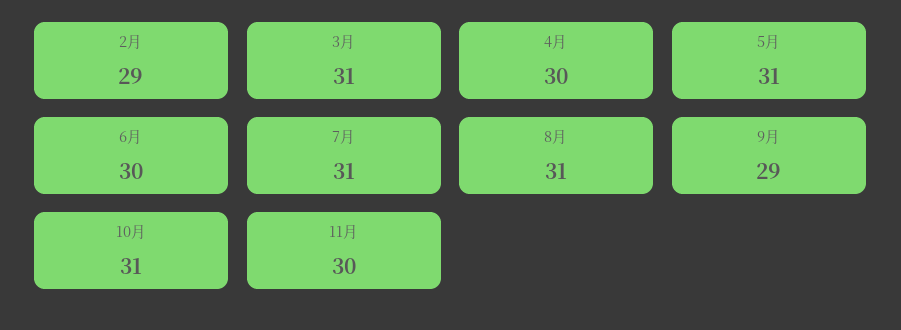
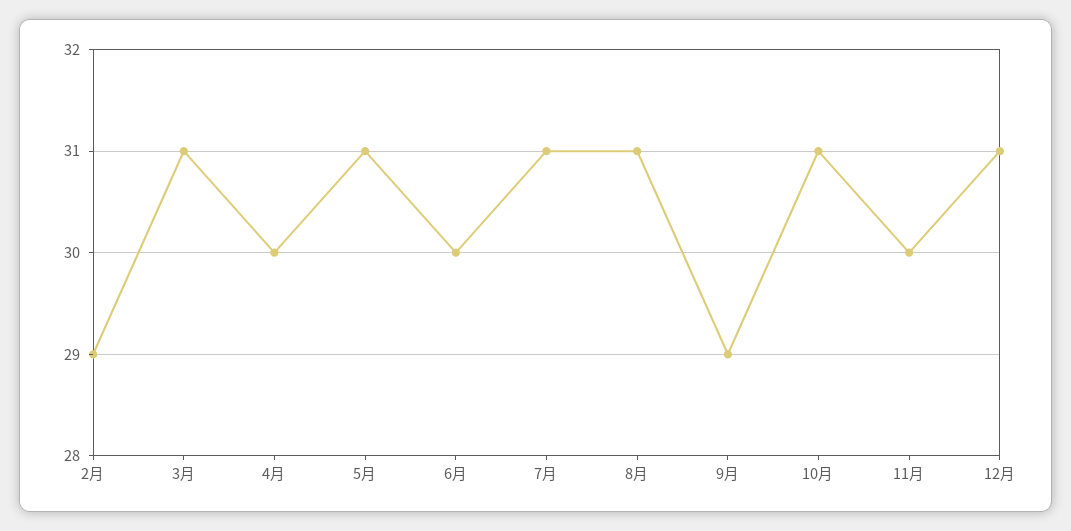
12月: none -> 31

